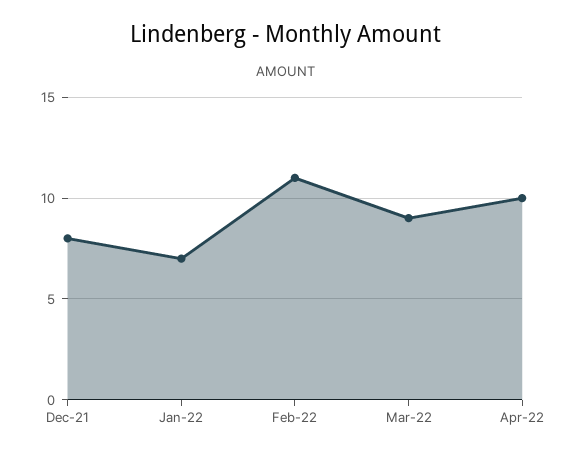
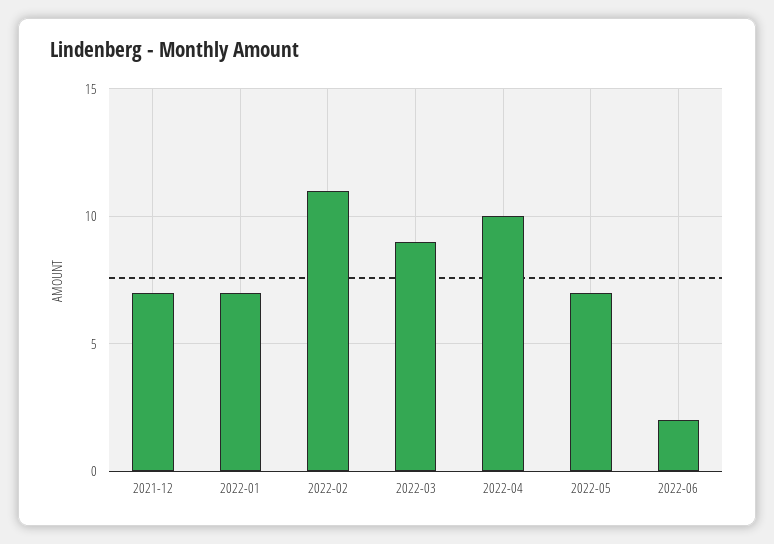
Dec-21: 8 -> 7
2022-05: none -> 7
2022-06: none -> 2

